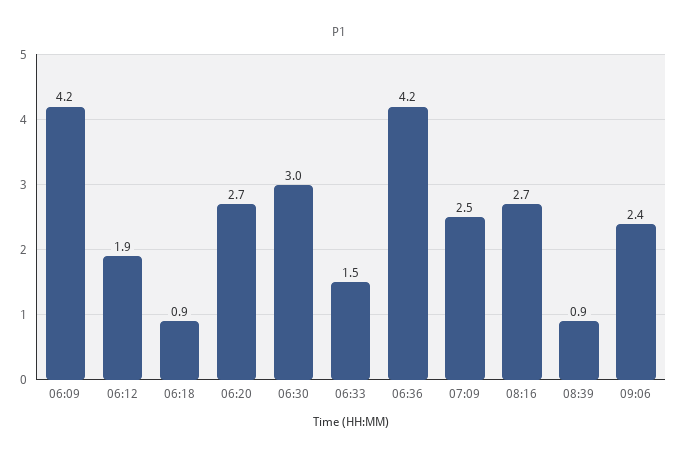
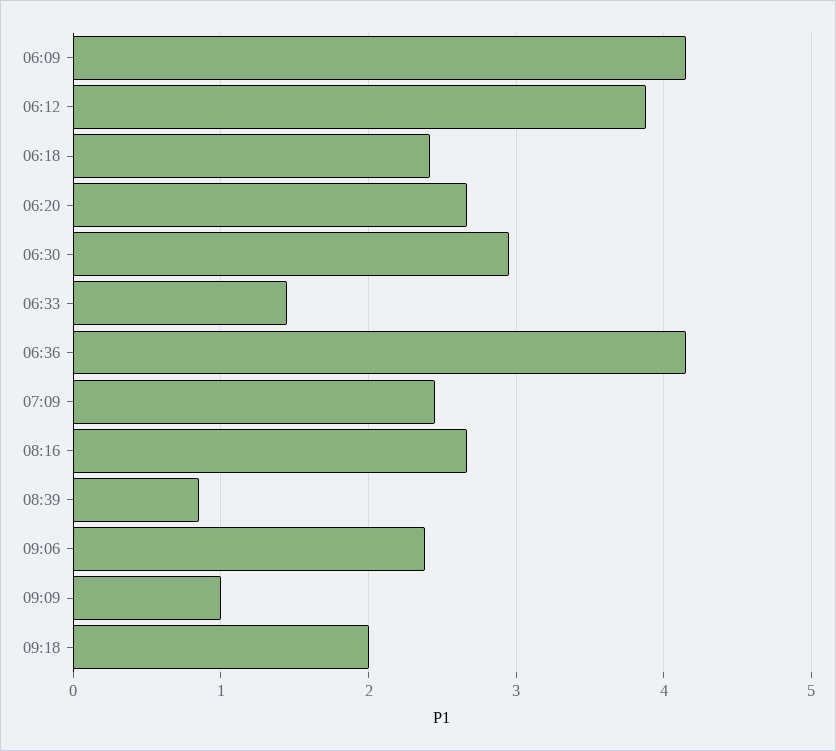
06:12: 1.9 -> 3.9
06:18: 0.9 -> 2.4
09:09: none -> 1
09:18: none -> 2

